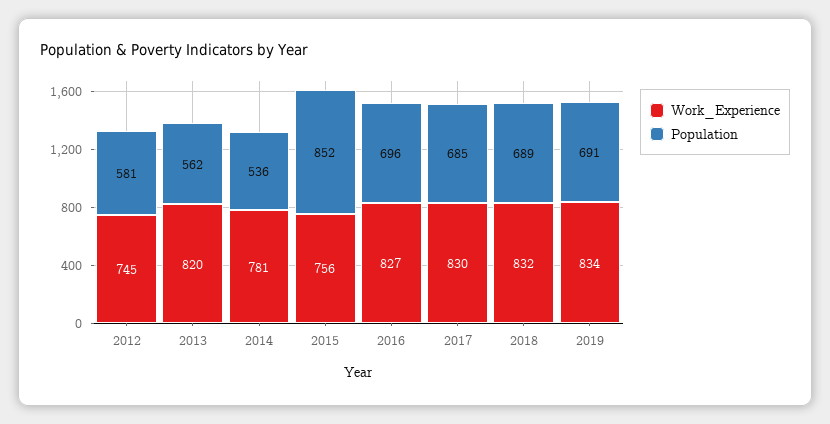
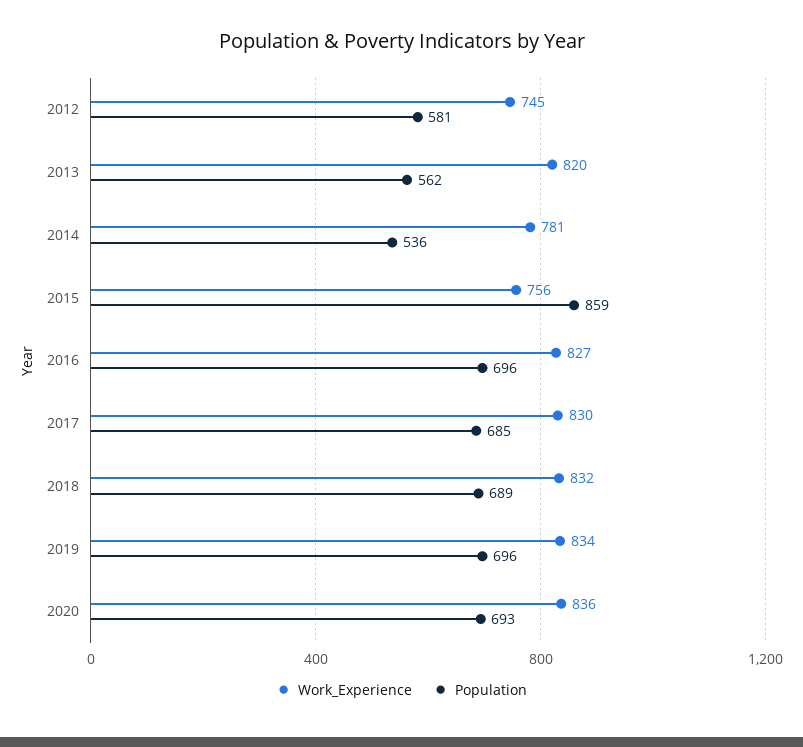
Population, 2015: 852 -> 859
Population, 2019: 691 -> 696
Work_Experience, 2020: none -> 836
Population, 2020: none -> 693

